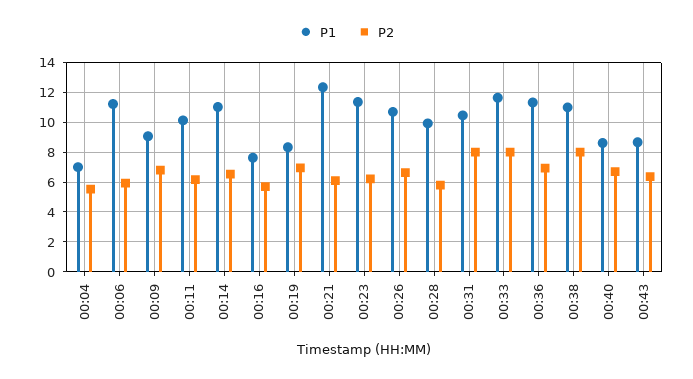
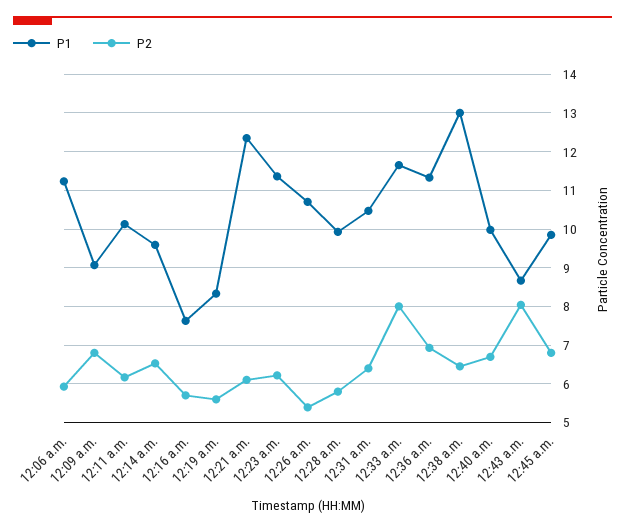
P1, 00:04: 7 -> none
P2, 00:04: 5.5 -> none
P1, 00:14: 11 -> 9.6
P2, 00:19: 7 -> 5.6
P2, 00:26: 6.5 -> 5.4
P2, 00:31: 8 -> 6.4
P1, 00:38: 11 -> 13
P2, 00:38: 8 -> 6.4
P1, 00:40: 8.5 -> 10
P2, 00:43: 6.5 -> 8
P1, 12:45 a.m.: none -> 9.8
P2, 12:45 a.m.: none -> 6.8

